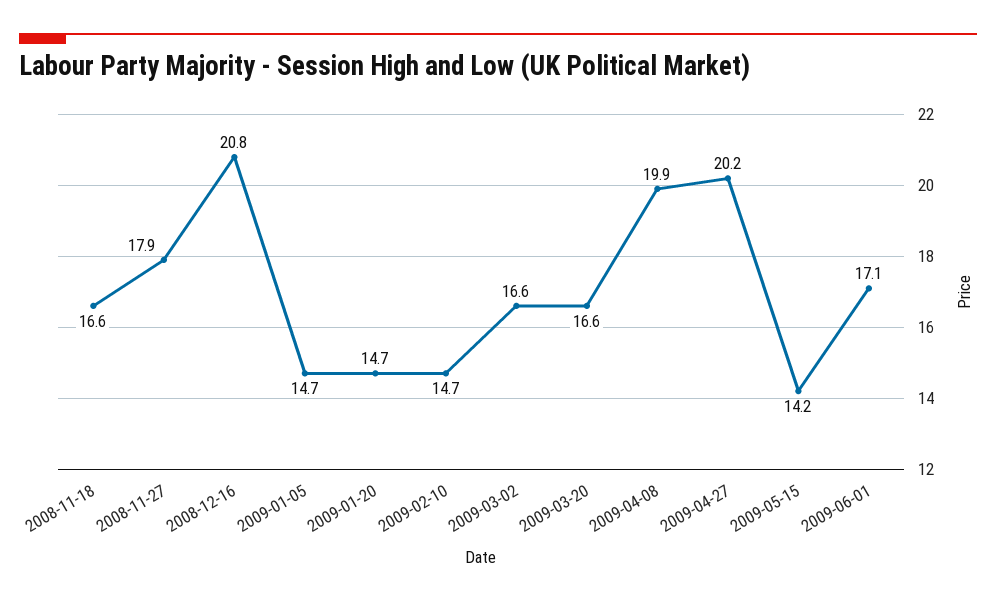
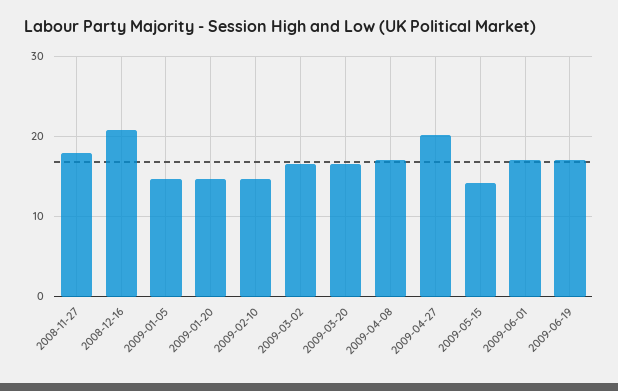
2008-11-18: 16.6 -> none
2009-04-08: 19.9 -> 17
2009-06-19: none -> 17

